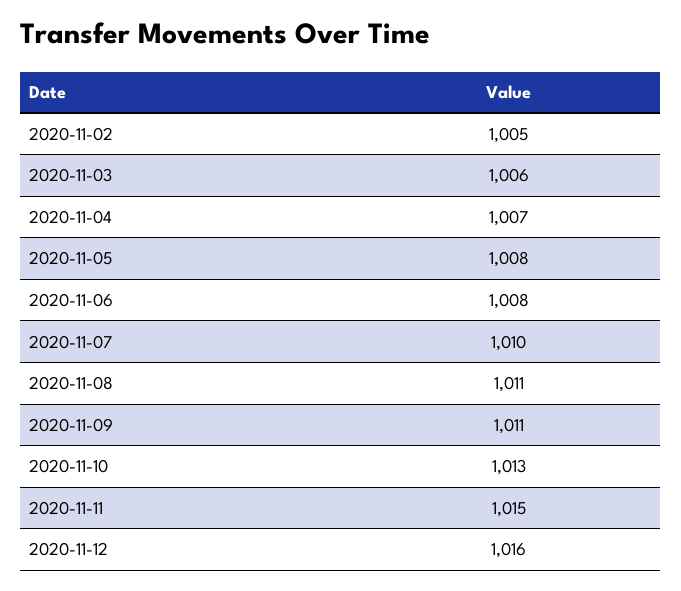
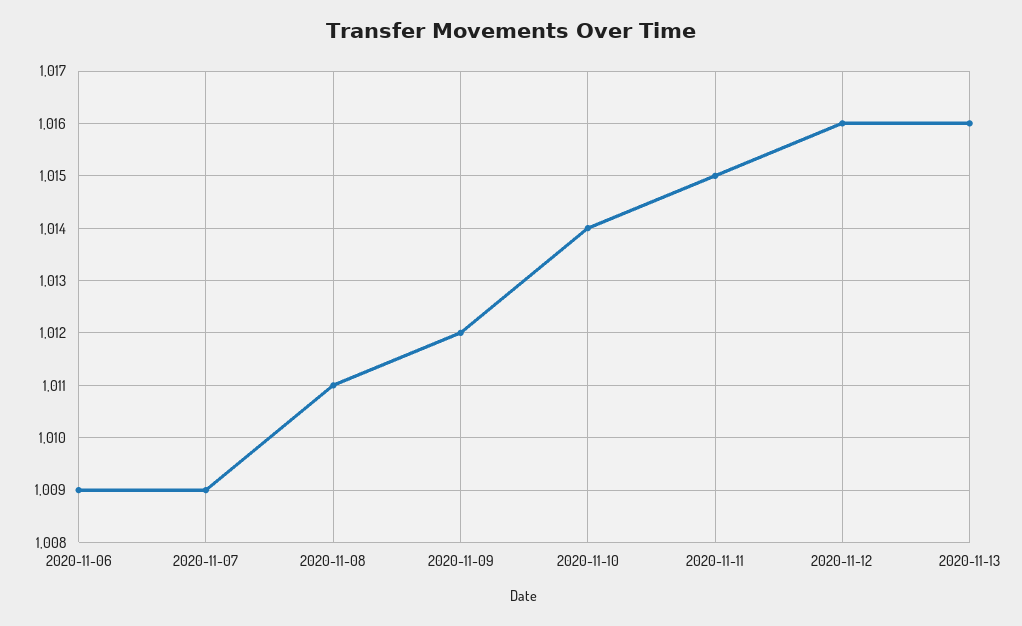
2020-11-02: 1005 -> none
2020-11-03: 1006 -> none
2020-11-04: 1007 -> none
2020-11-05: 1008 -> none
2020-11-06: 1008 -> 1009
2020-11-07: 1010 -> 1009
2020-11-09: 1011 -> 1012
2020-11-10: 1013 -> 1014
2020-11-13: none -> 1016

